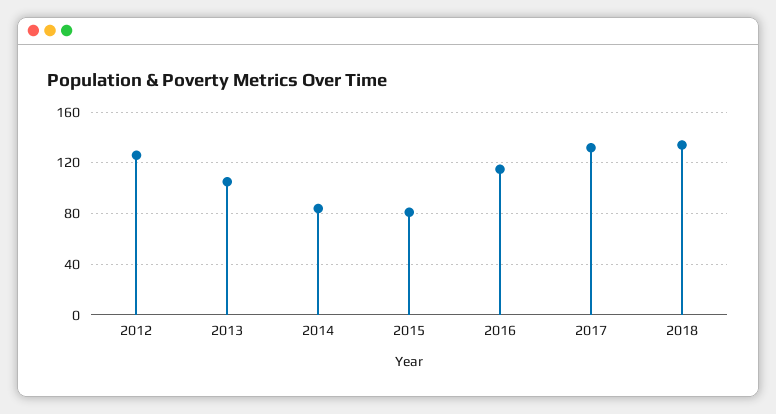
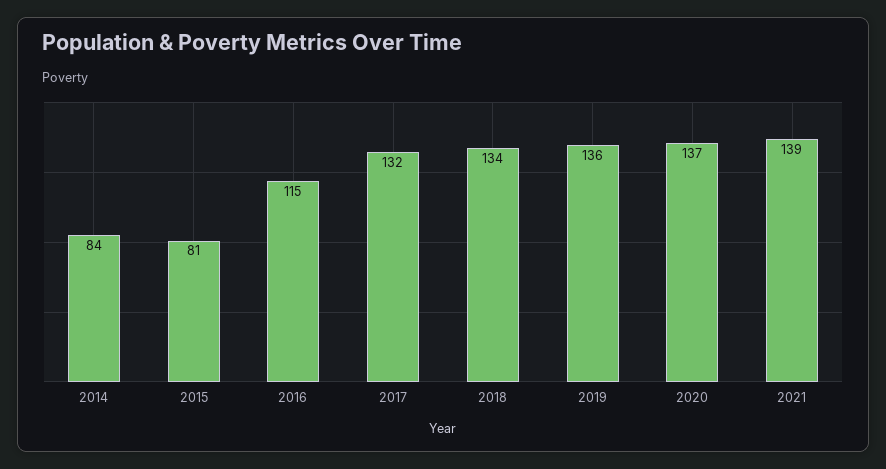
2012: 125 -> none
2013: 105 -> none
2019: none -> 136
2020: none -> 137
2021: none -> 139

